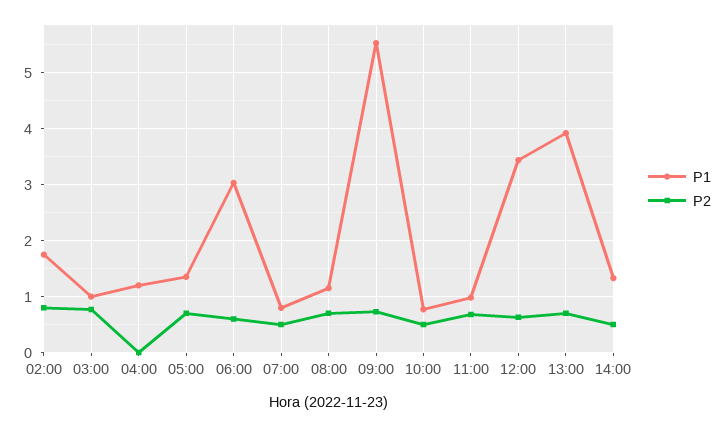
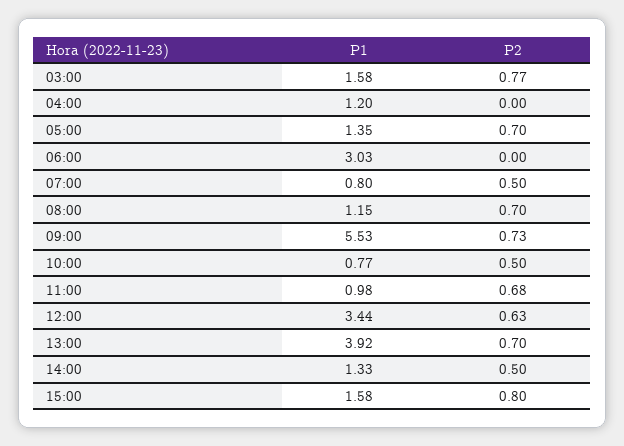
P1, 02:00: 1.8 -> none
P2, 02:00: 0.8 -> none
P1, 03:00: 1 -> 1.58
P2, 06:00: 0.6 -> 0
P1, 15:00: none -> 1.58
P2, 15:00: none -> 0.8

